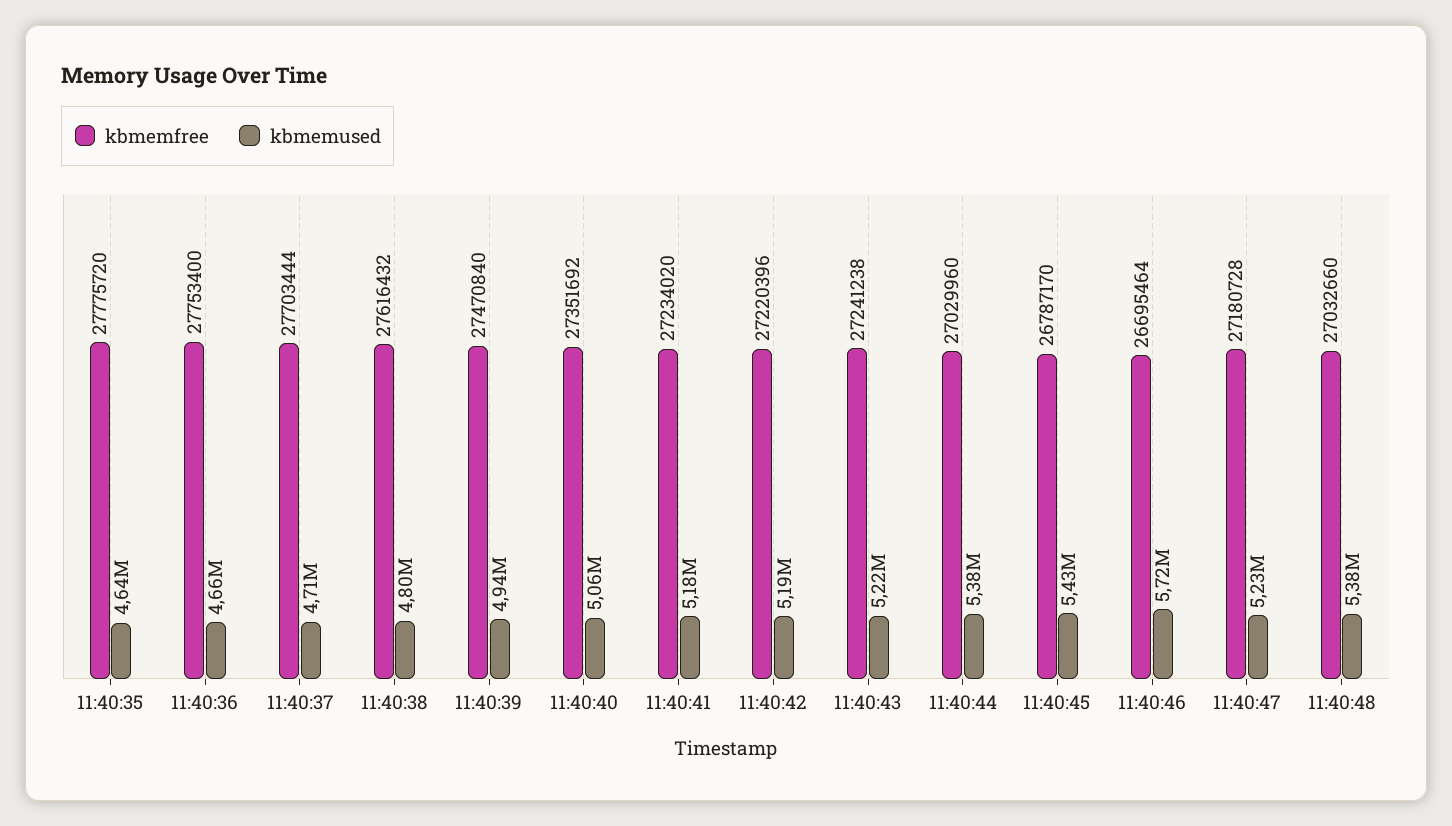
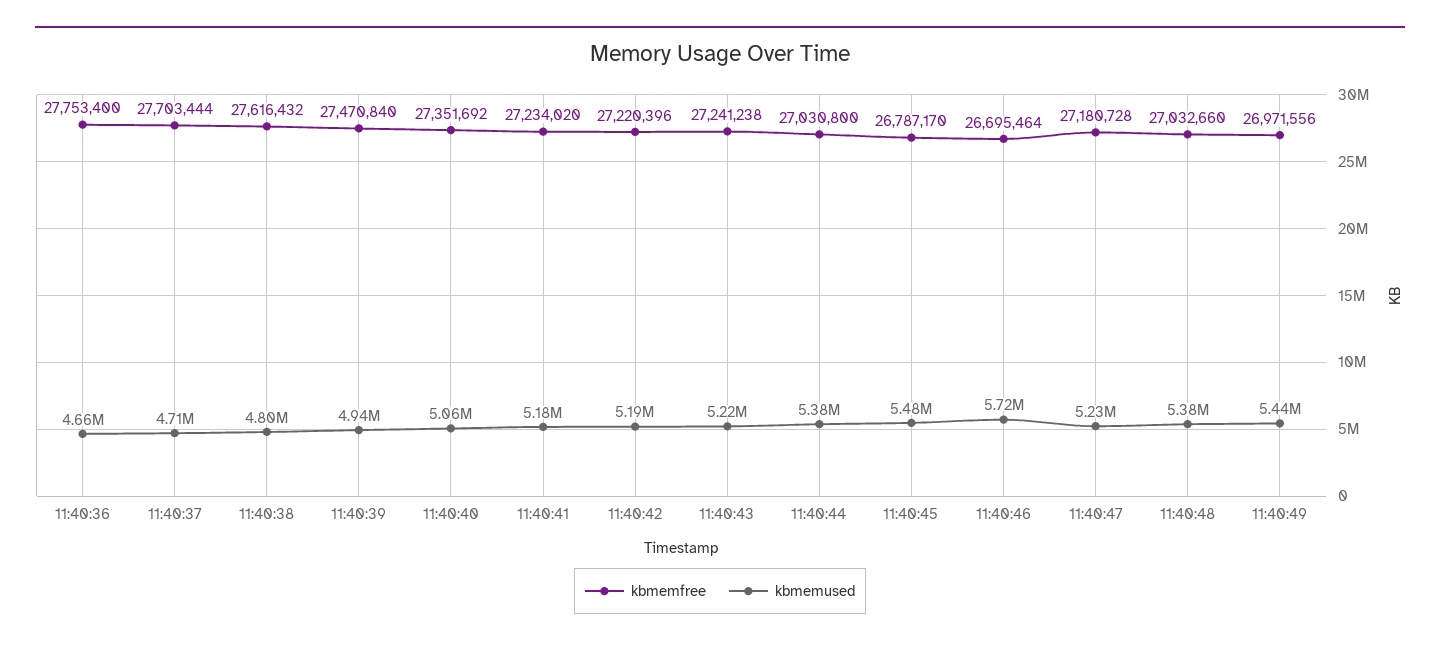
kbmemfree, 11:40:35: 27775720 -> none
kbmemused, 11:40:35: 4640000 -> none
kbmemfree, 11:40:44: 27029960 -> 27030800
kbmemused, 11:40:45: 5430000 -> 5480000
kbmemfree, 11:40:49: none -> 26971556
kbmemused, 11:40:49: none -> 5440000

